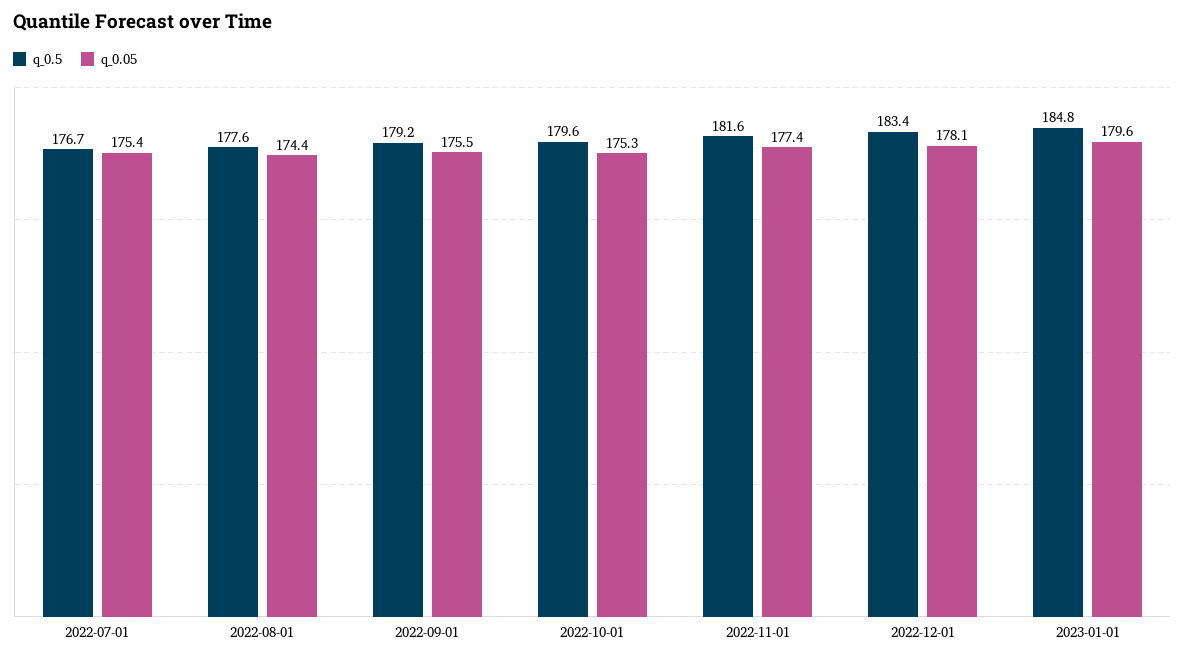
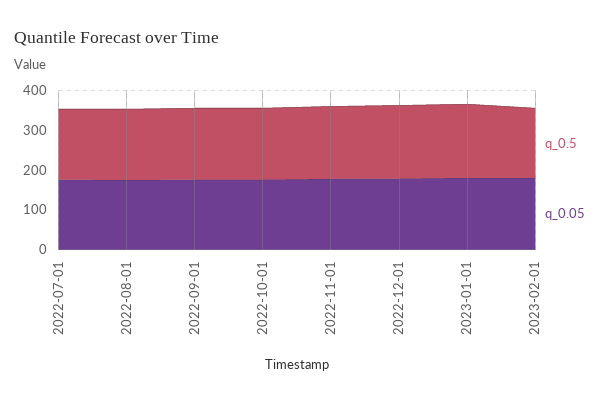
q_0.5, 2023-02-01: none -> 175
q_0.05, 2023-02-01: none -> 175

